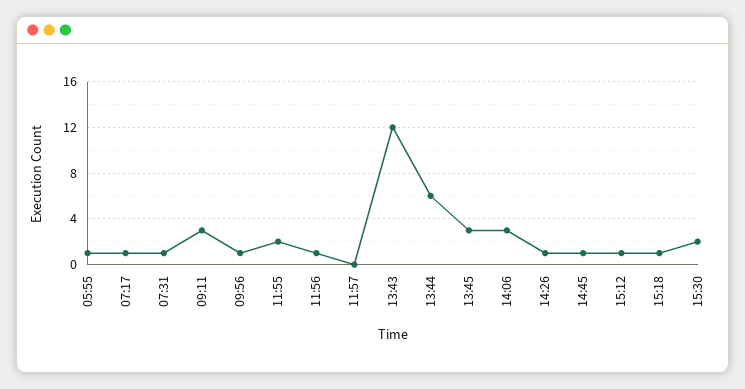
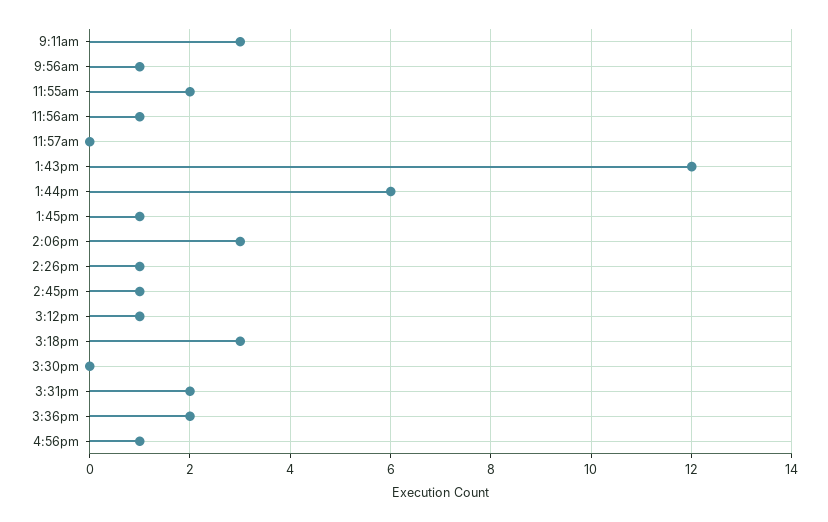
05:55: 1 -> none
07:17: 1 -> none
07:31: 1 -> none
13:45: 3 -> 1
15:18: 1 -> 3
15:30: 2 -> 0
3:31pm: none -> 2
3:36pm: none -> 2
4:56pm: none -> 1

